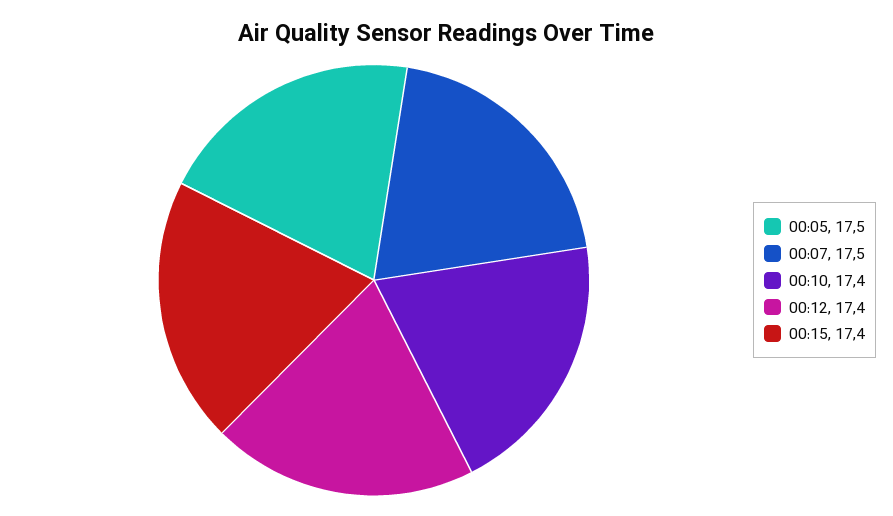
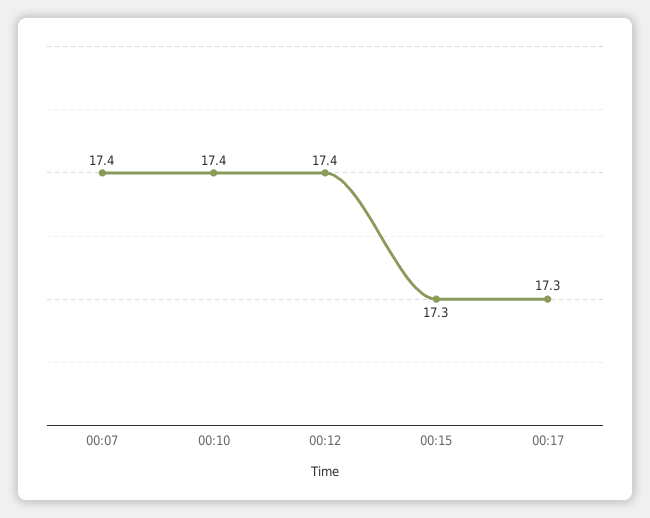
00:05: 17.5 -> none
00:07: 17.5 -> 17.4
00:15: 17.4 -> 17.3
00:17: none -> 17.3

